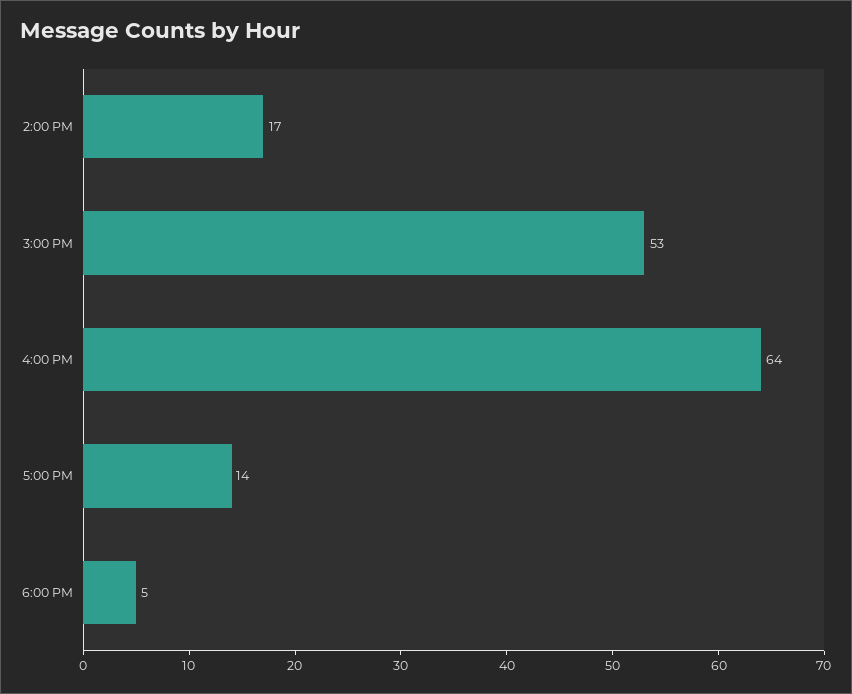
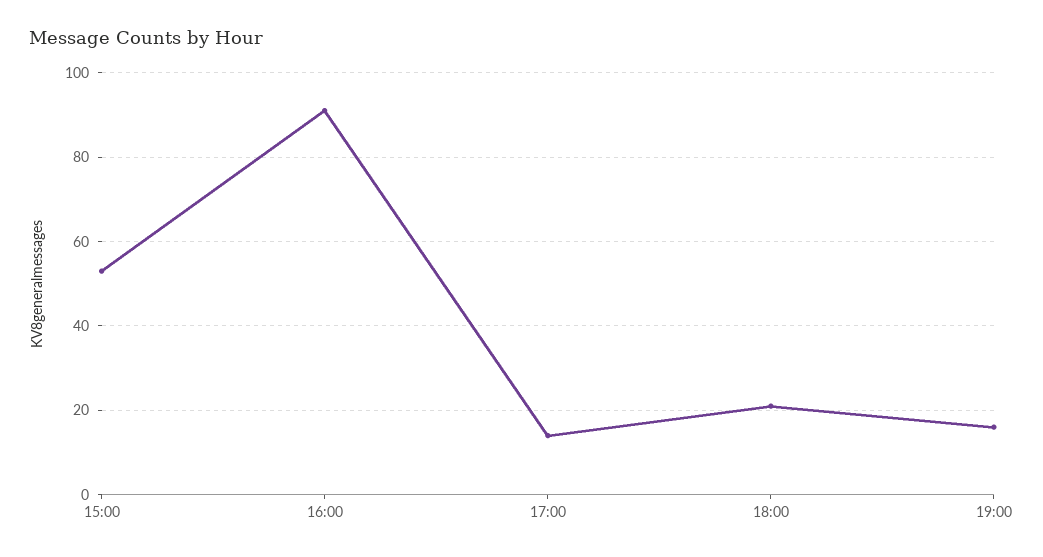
2:00 PM: 17 -> none
4:00 PM: 64 -> 90
6:00 PM: 5 -> 20
19:00: none -> 15

